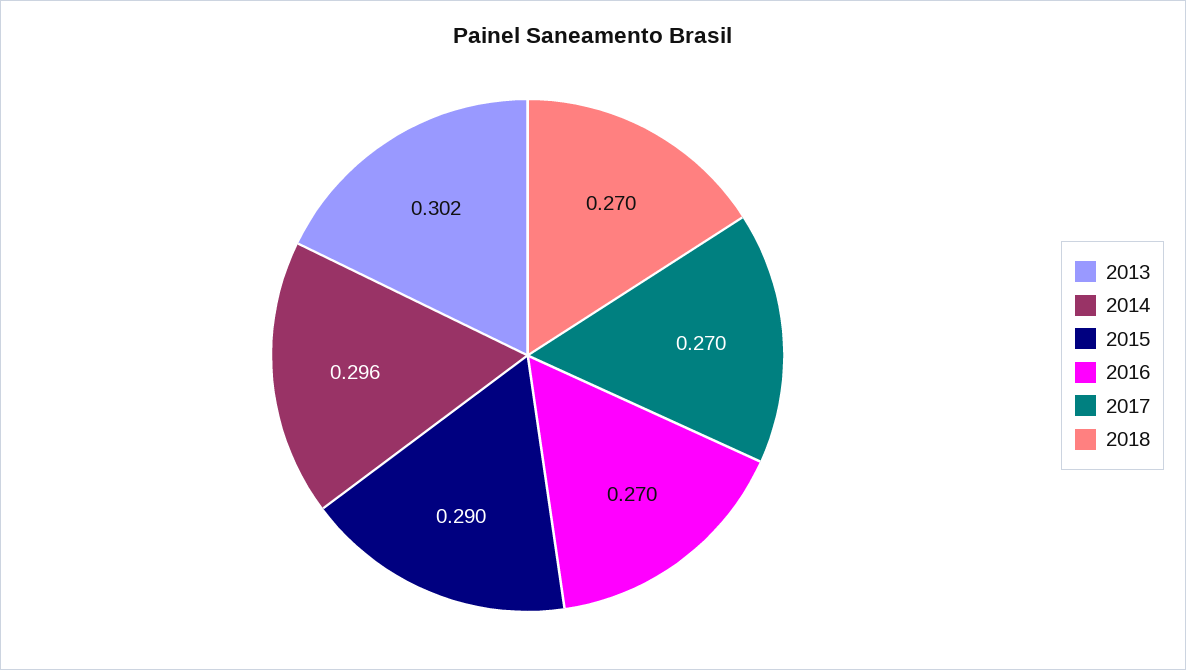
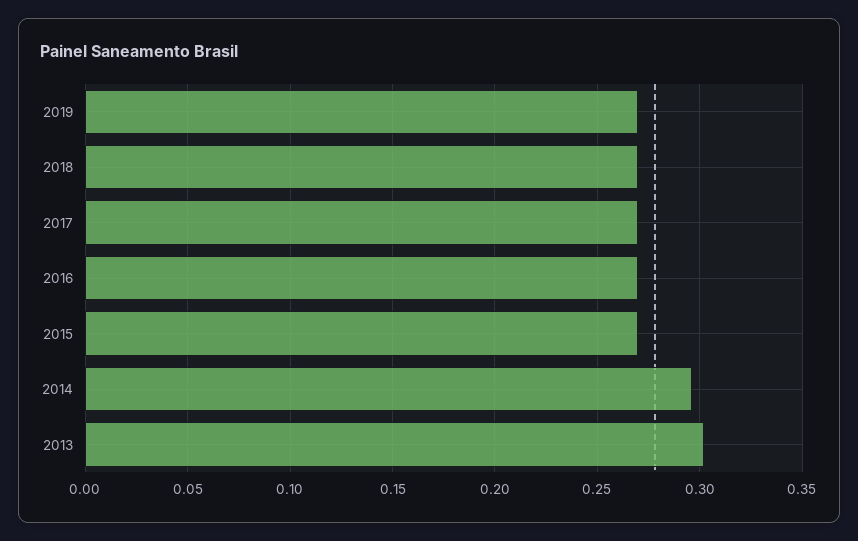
2015: 0.29 -> 0.27
2019: none -> 0.27

